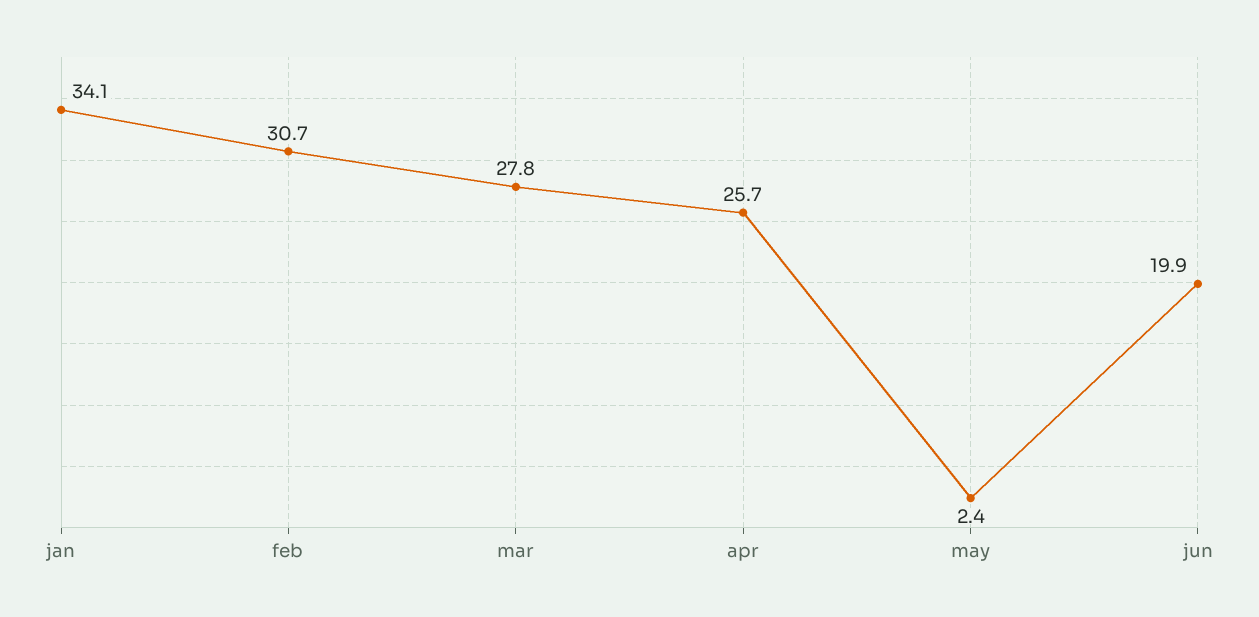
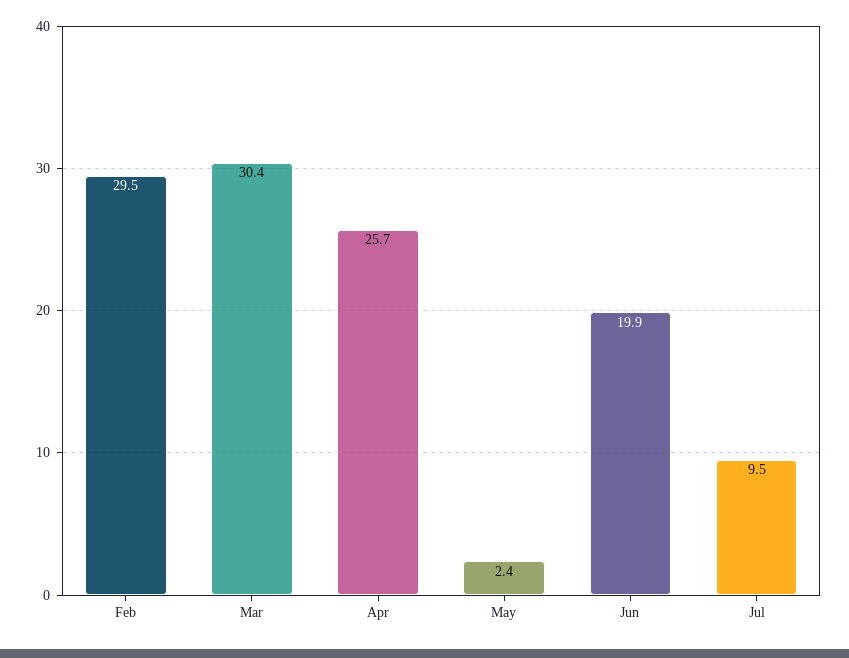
jan: 34.1 -> none
feb: 30.7 -> 29.5
mar: 27.8 -> 30.4
Jul: none -> 9.5

